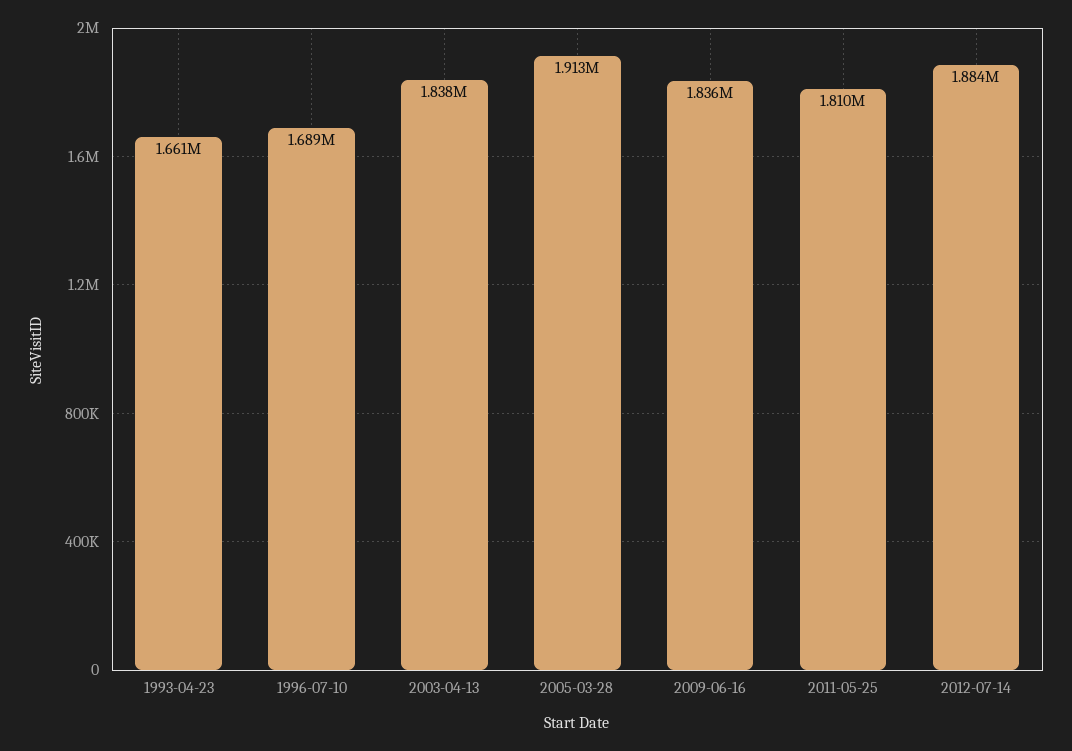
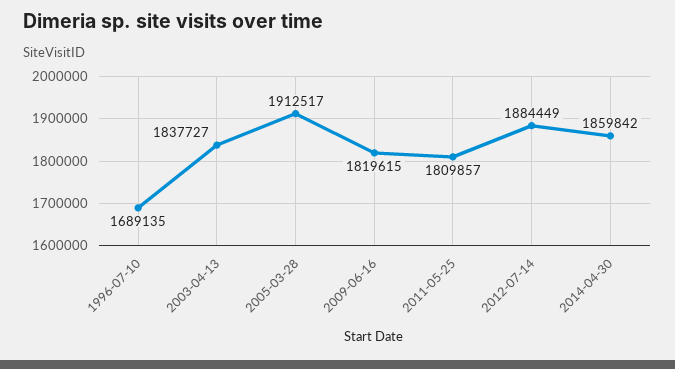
1993-04-23: 1661000 -> none
2009-06-16: 1836000 -> 1819615
2014-04-30: none -> 1859842

